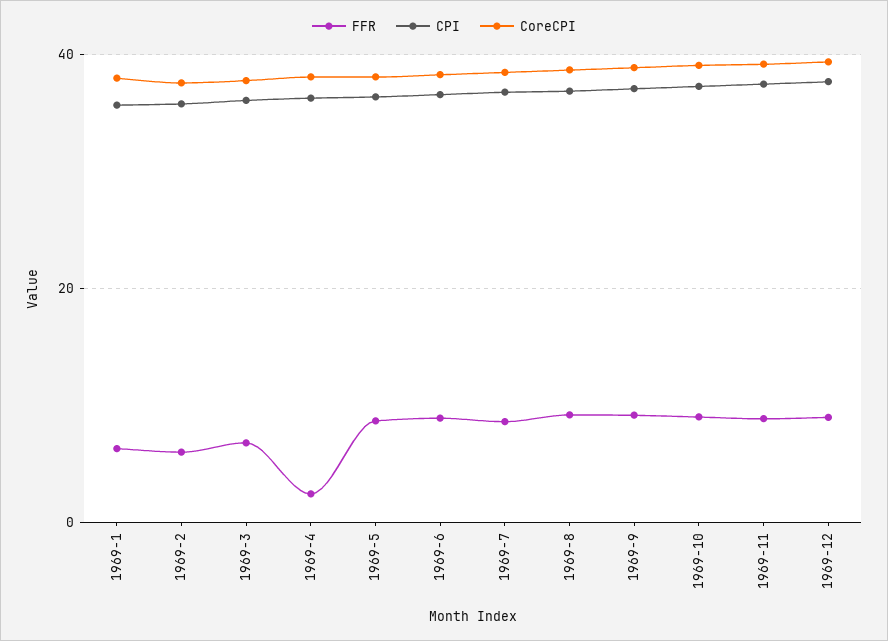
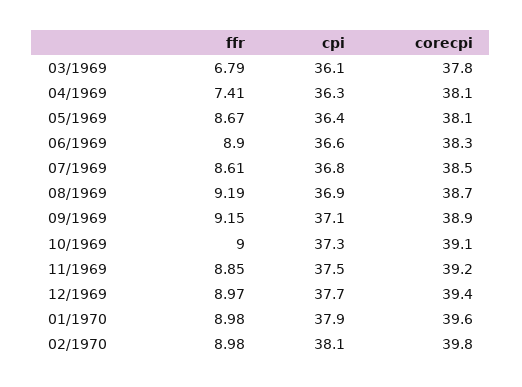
FFR, 1969-1: 6 -> none
CPI, 1969-1: 36 -> none
CoreCPI, 1969-1: 38 -> none
FFR, 1969-2: 6 -> none
CPI, 1969-2: 36 -> none
CoreCPI, 1969-2: 38 -> none
FFR, 1969-4: 2 -> 7.41
FFR, 01/1970: none -> 8.98
CPI, 01/1970: none -> 37.9
CoreCPI, 01/1970: none -> 39.6
FFR, 02/1970: none -> 8.98
CPI, 02/1970: none -> 38.1
CoreCPI, 02/1970: none -> 39.8

